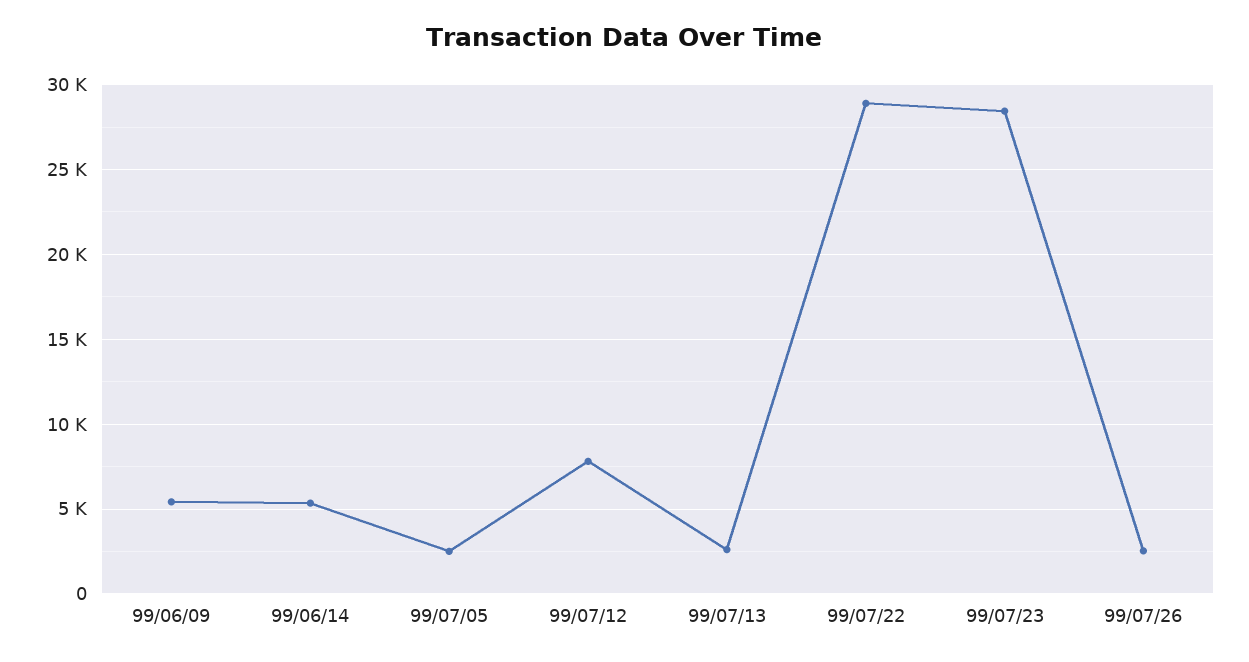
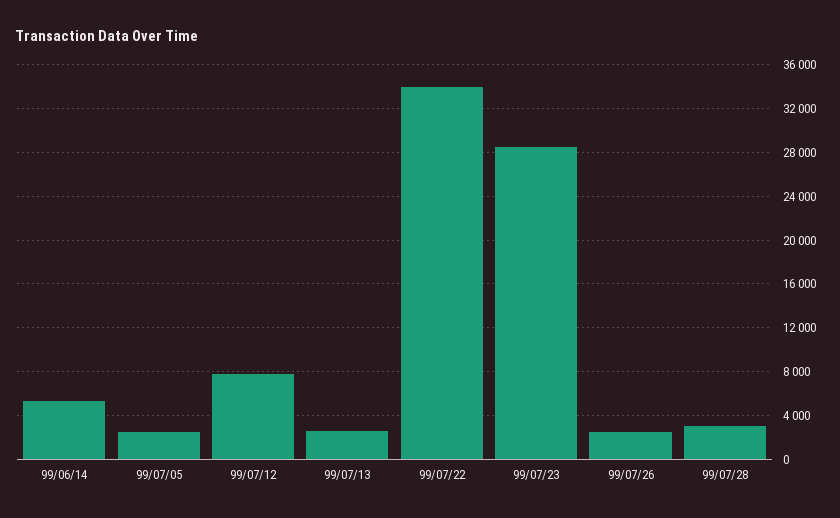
99/06/09: 5500 -> none
99/07/22: 29000 -> 34000
99/07/28: none -> 3000

